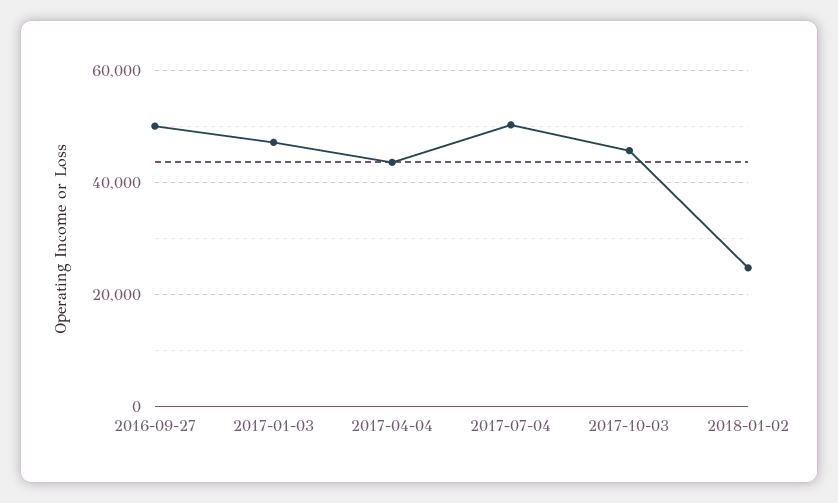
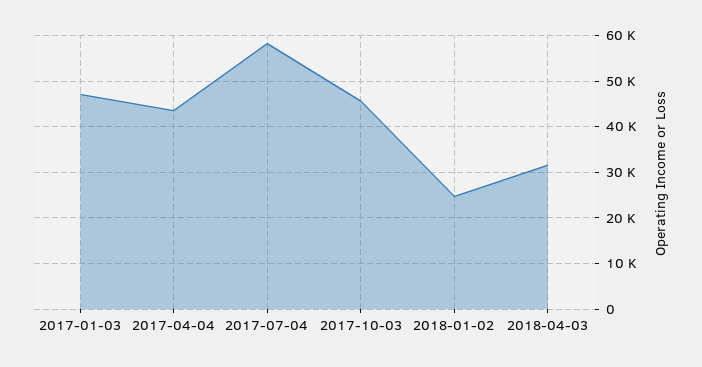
2016-09-27: 50000 -> none
2017-07-04: 50000 -> 58000
2018-04-03: none -> 32000

